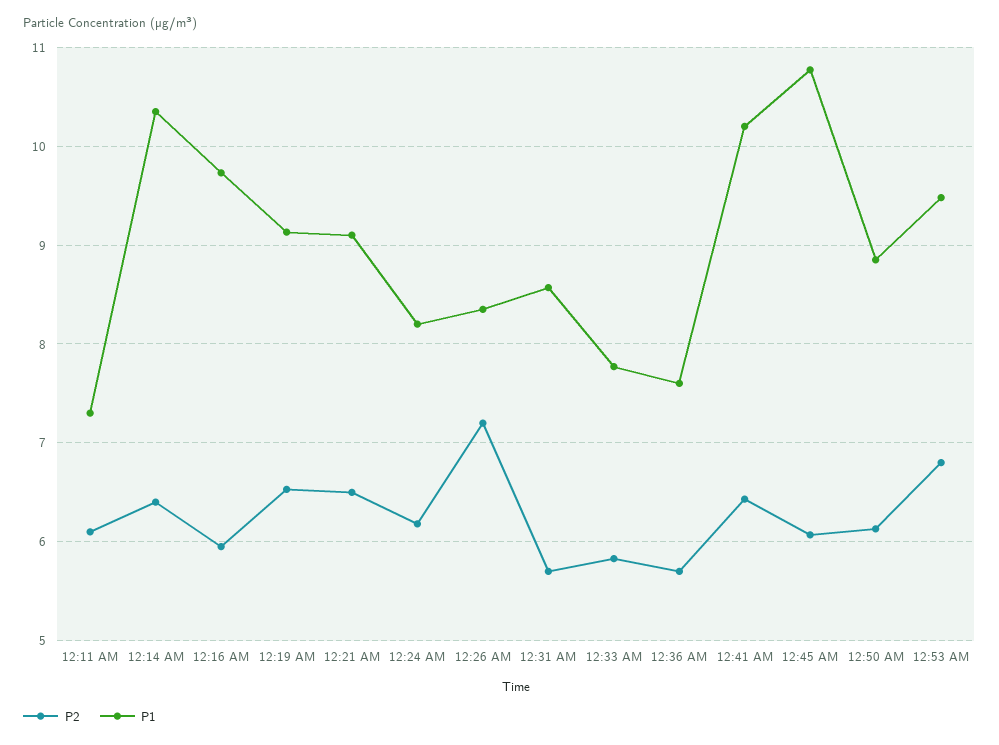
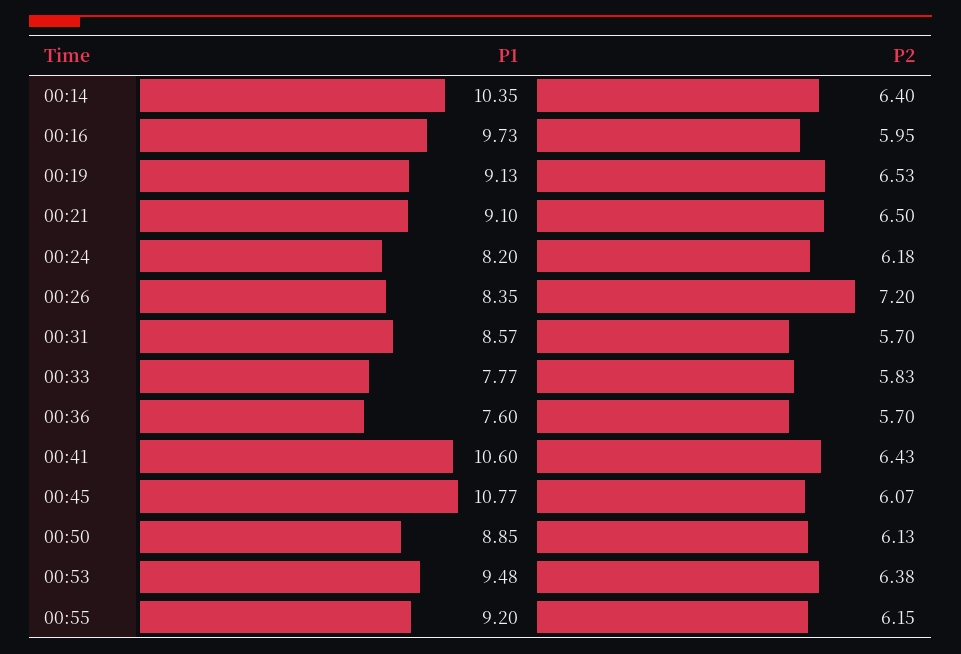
P2, 12:11 AM: 6.1 -> none
P1, 12:11 AM: 7.3 -> none
P1, 12:41 AM: 10.2 -> 10.6
P2, 12:53 AM: 6.8 -> 6.38
P1, 00:55: none -> 9.2
P2, 00:55: none -> 6.15

